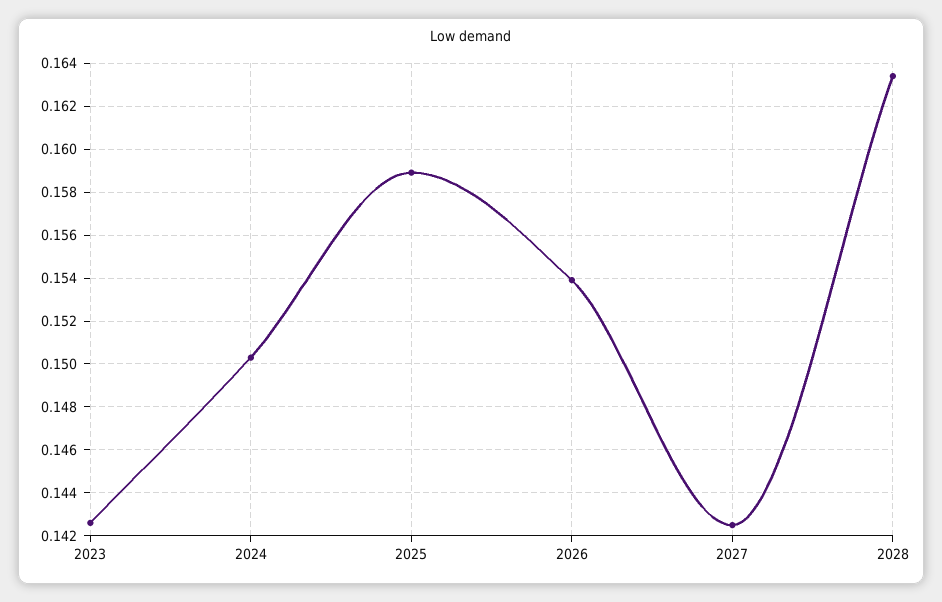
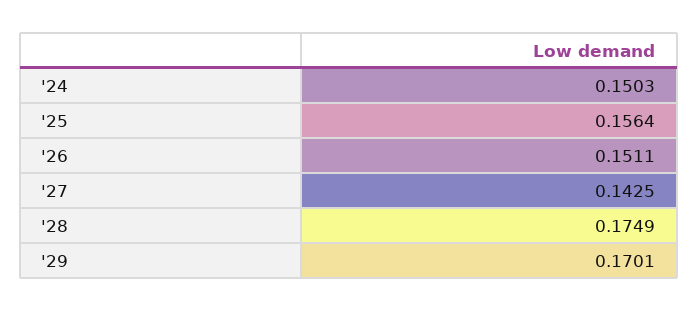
2023: 0.1425 -> none
2025: 0.159 -> 0.1564
2026: 0.154 -> 0.1511
2028: 0.1635 -> 0.1749
'29: none -> 0.1701

